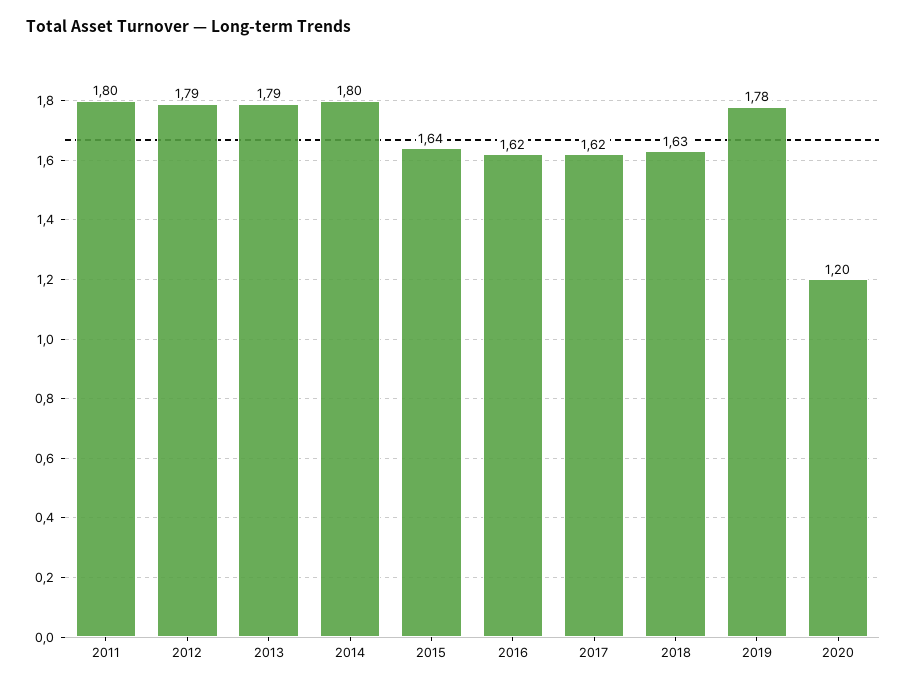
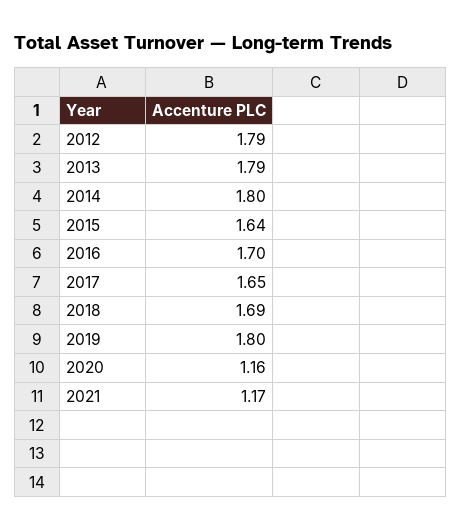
2011: 1.8 -> none
2016: 1.62 -> 1.7
2017: 1.62 -> 1.65
2018: 1.63 -> 1.69
2019: 1.78 -> 1.8
2020: 1.2 -> 1.16
2021: none -> 1.17

